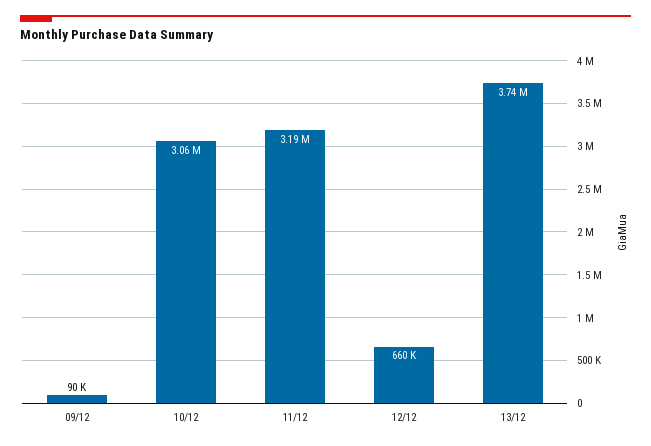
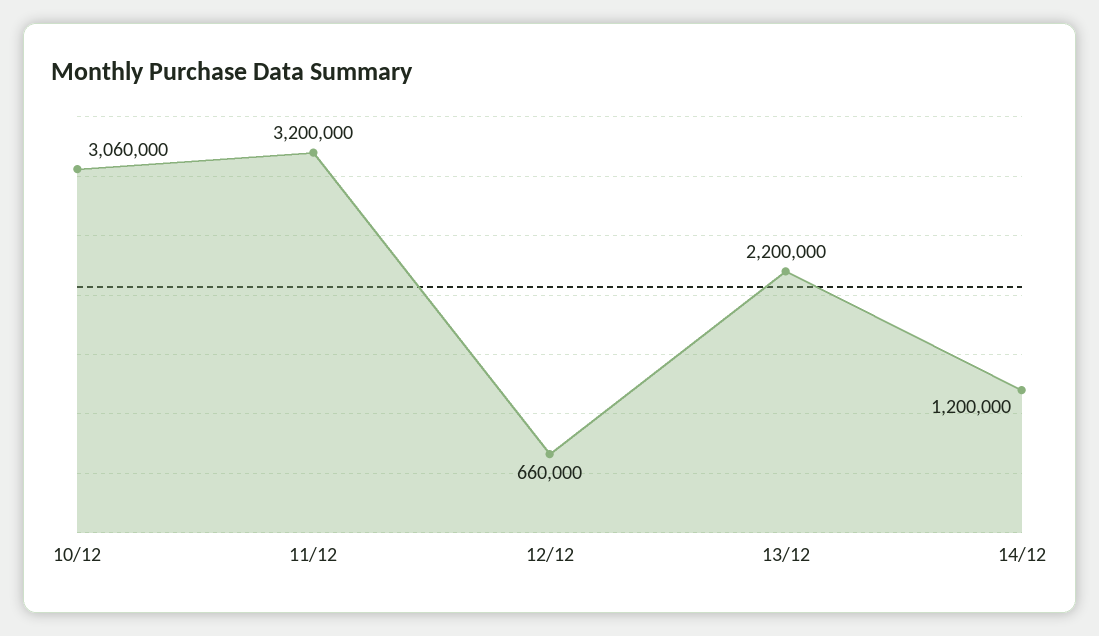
09/12: 90000 -> none
11/12: 3190000 -> 3200000
13/12: 3740000 -> 2200000
14/12: none -> 1200000

